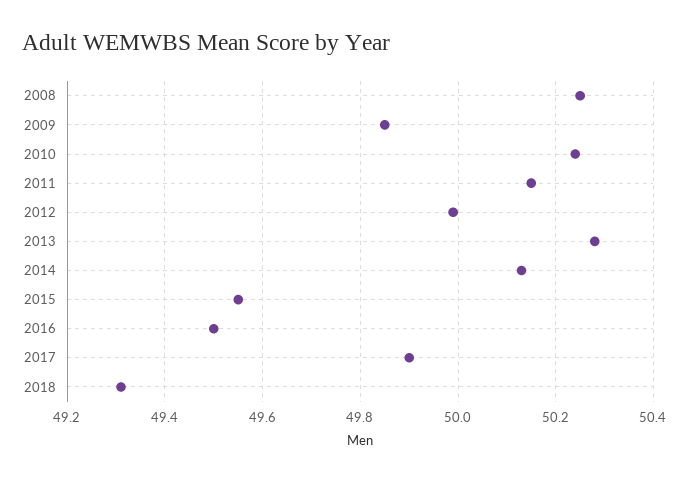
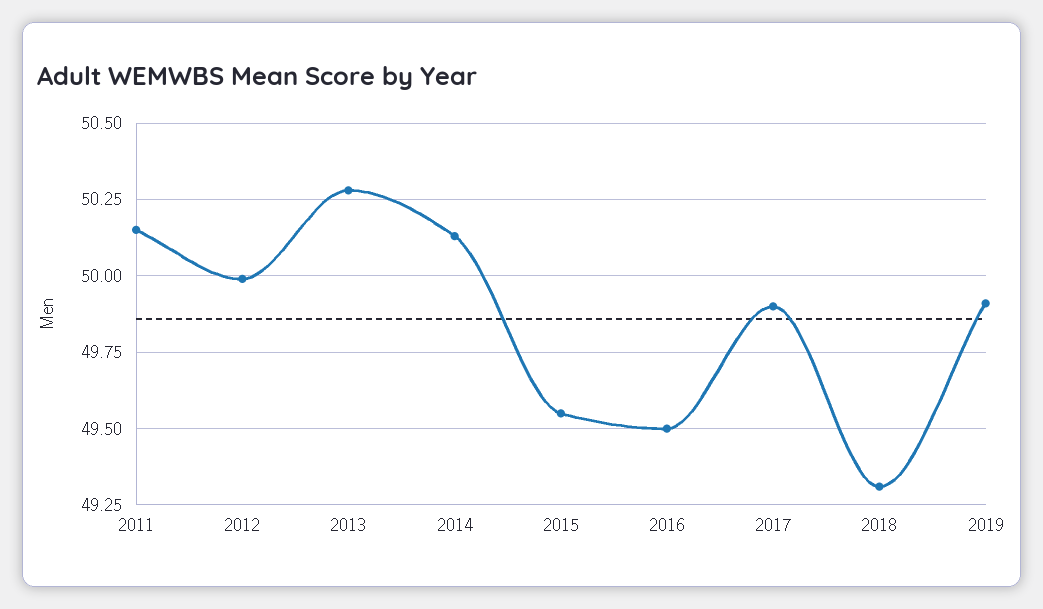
2008: 50.25 -> none
2009: 49.85 -> none
2010: 50.25 -> none
2019: none -> 49.9

